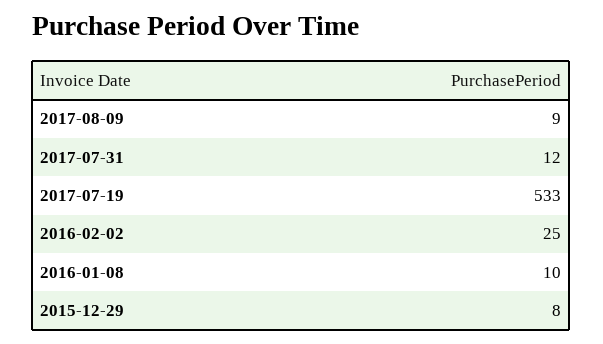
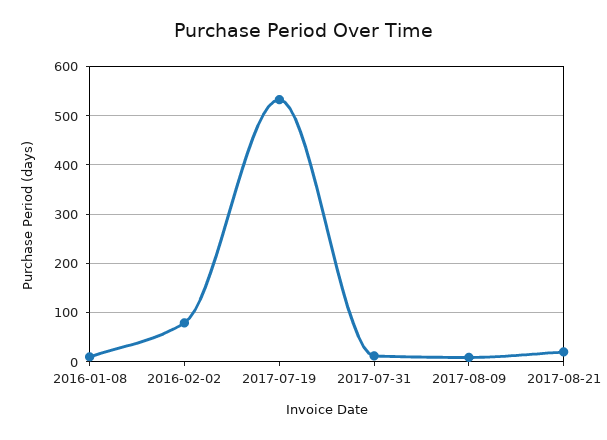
2016-02-02: 25 -> 80
2015-12-29: 8 -> none
2017-08-21: none -> 20

